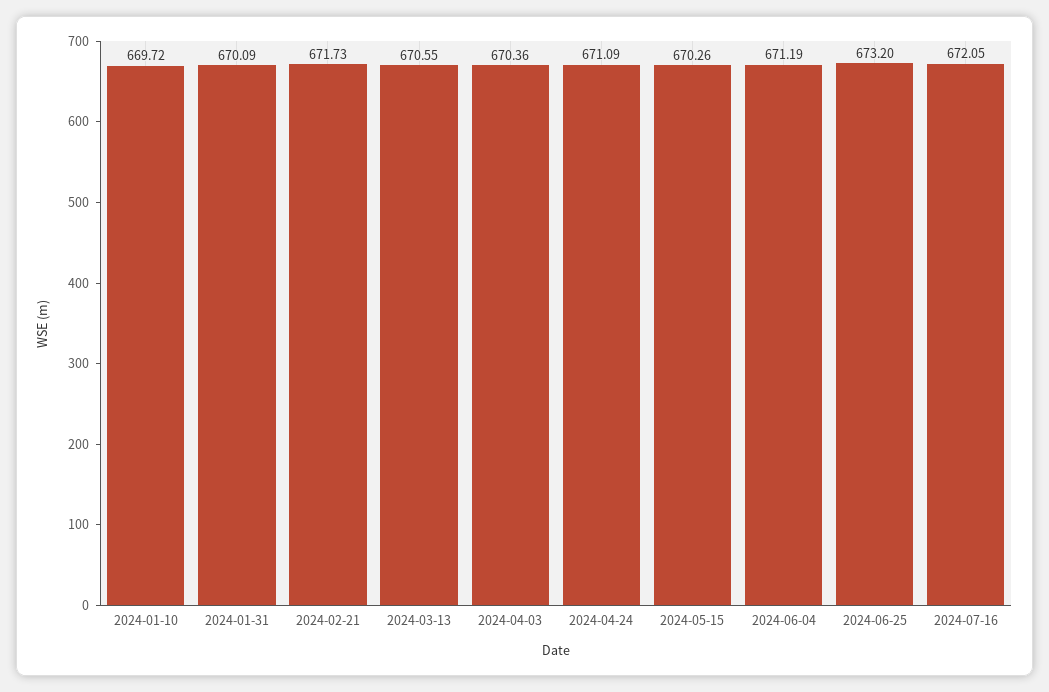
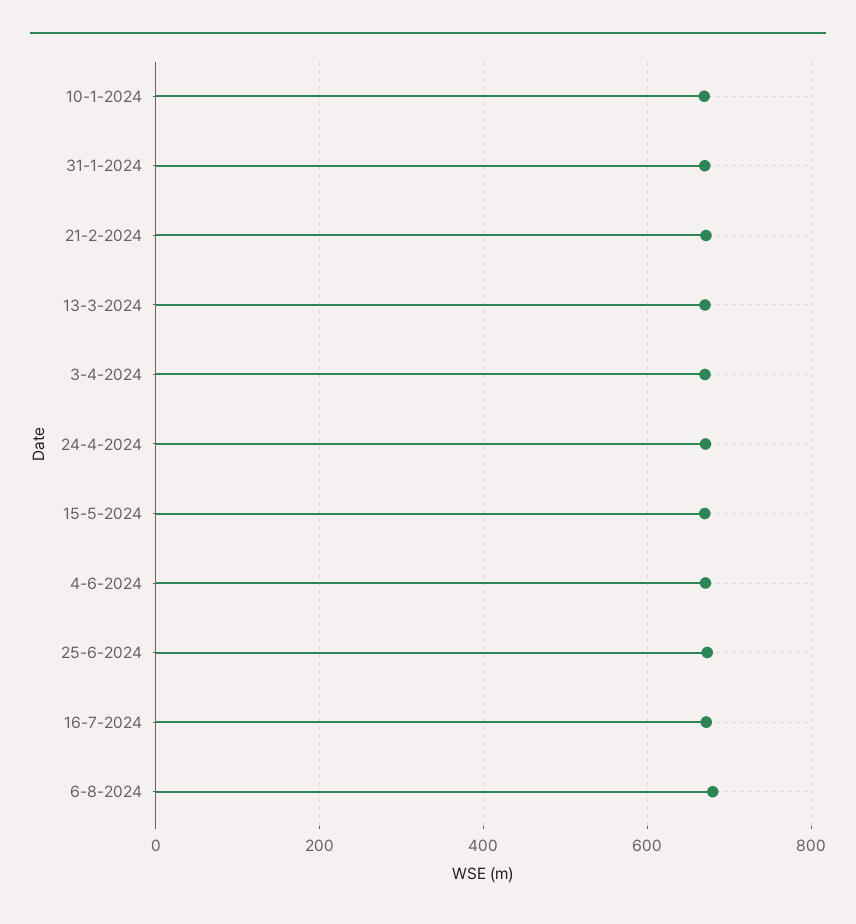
6-8-2024: none -> 680

